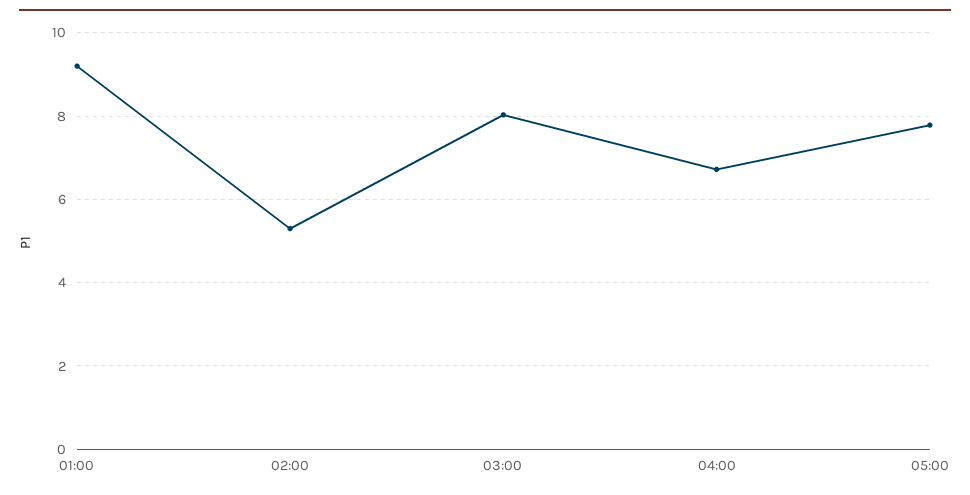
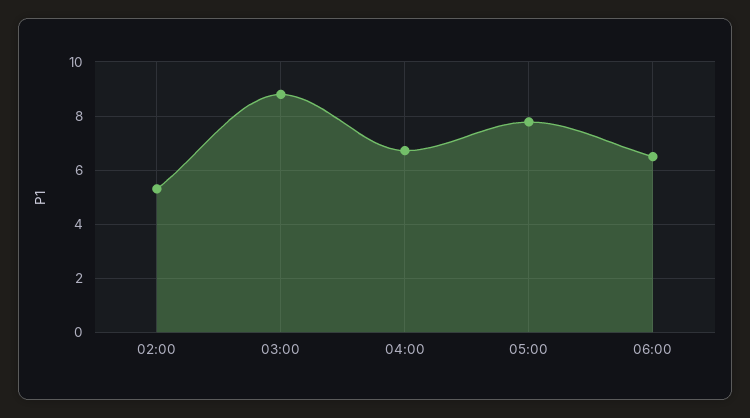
01:00: 9.2 -> none
03:00: 8 -> 8.75
06:00: none -> 6.5

